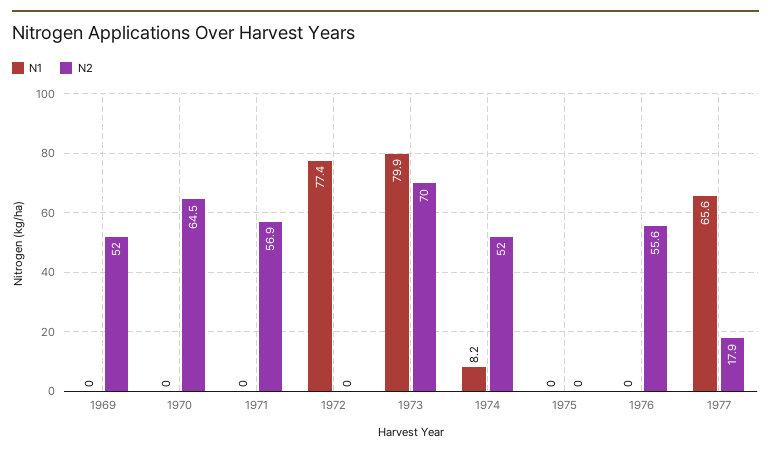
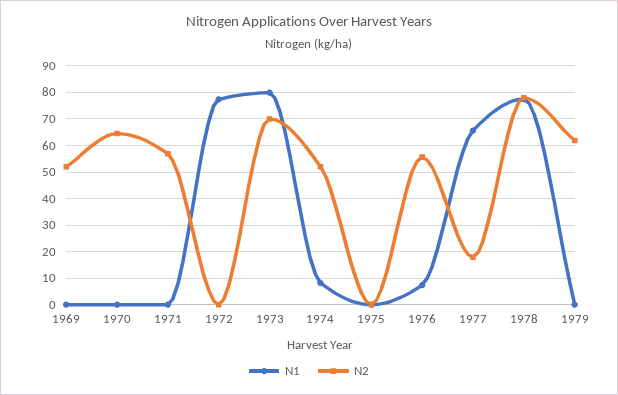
N1, 1976: 0 -> 7.5
N1, 1978: none -> 77.5
N2, 1978: none -> 77.5
N1, 1979: none -> 0
N2, 1979: none -> 62.5

